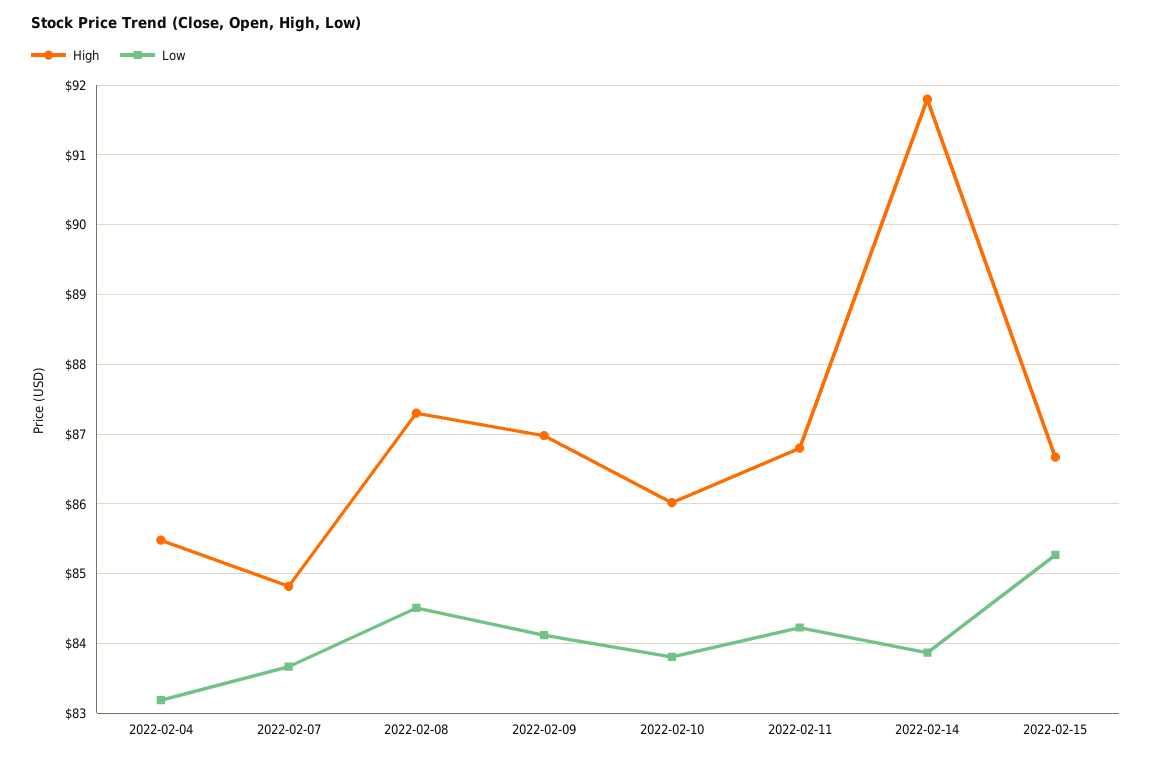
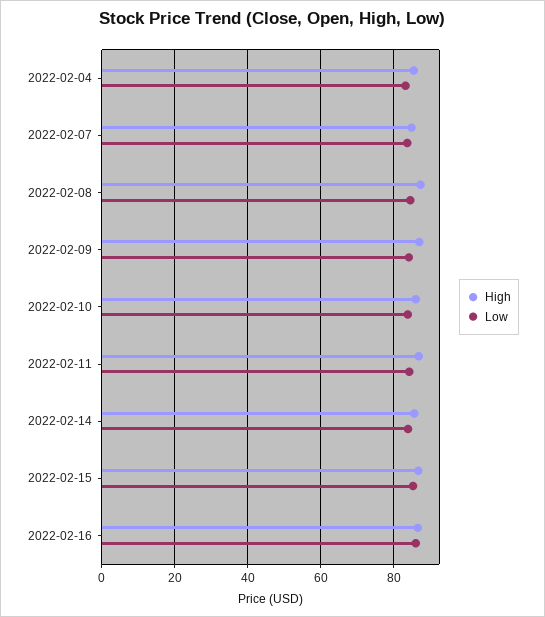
High, 2022-02-14: 91.8 -> 86
High, 2022-02-16: none -> 86
Low, 2022-02-16: none -> 86

